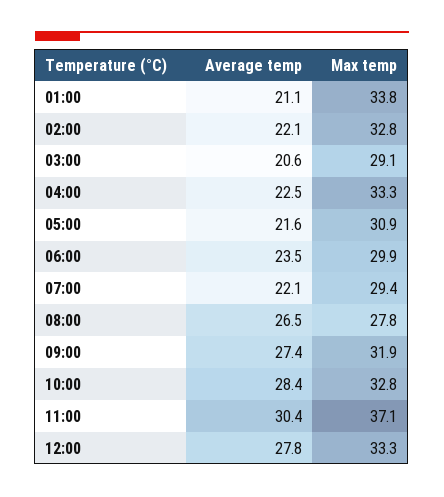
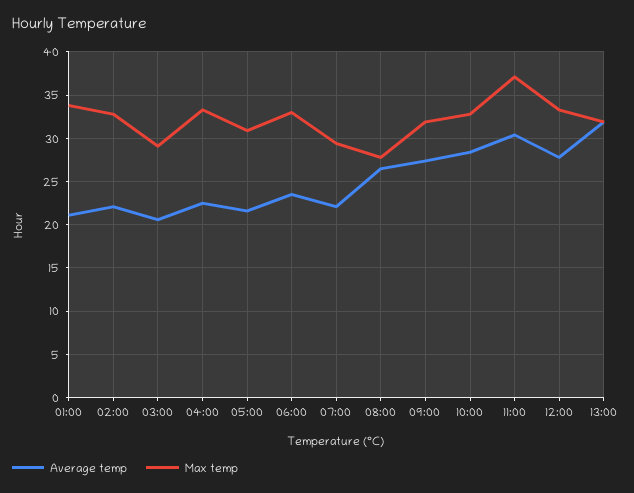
Max temp, 06:00: 29.9 -> 33
Average temp, 13:00: none -> 32
Max temp, 13:00: none -> 32

